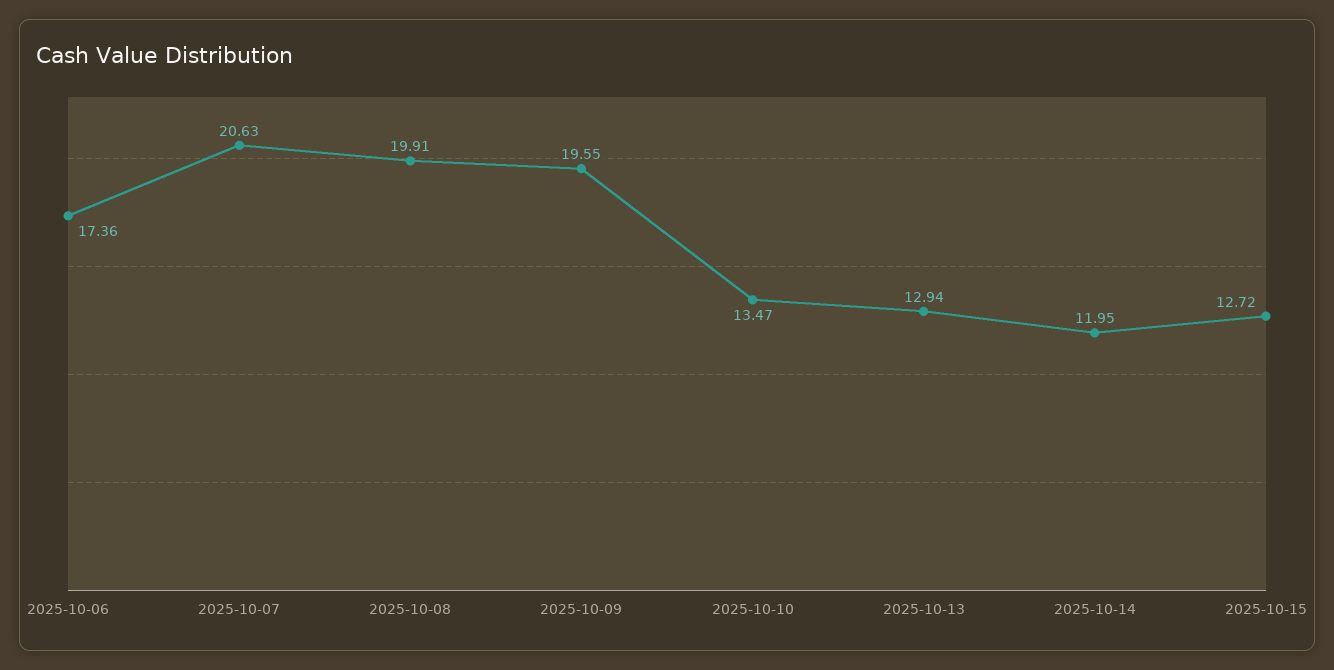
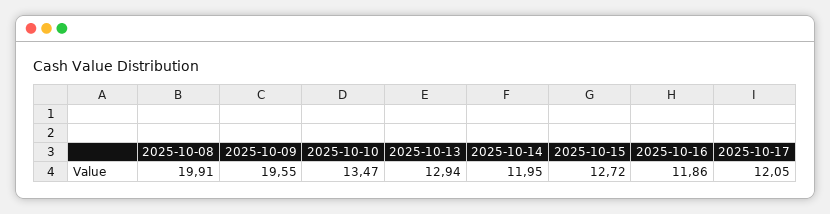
2025-10-06: 17.36 -> none
2025-10-07: 20.63 -> none
2025-10-16: none -> 11.86
2025-10-17: none -> 12.05

